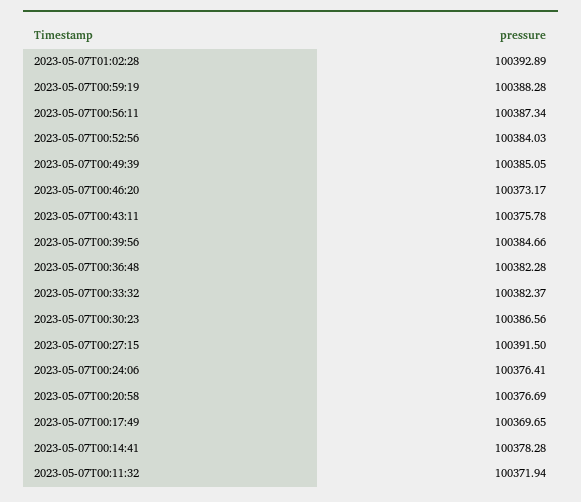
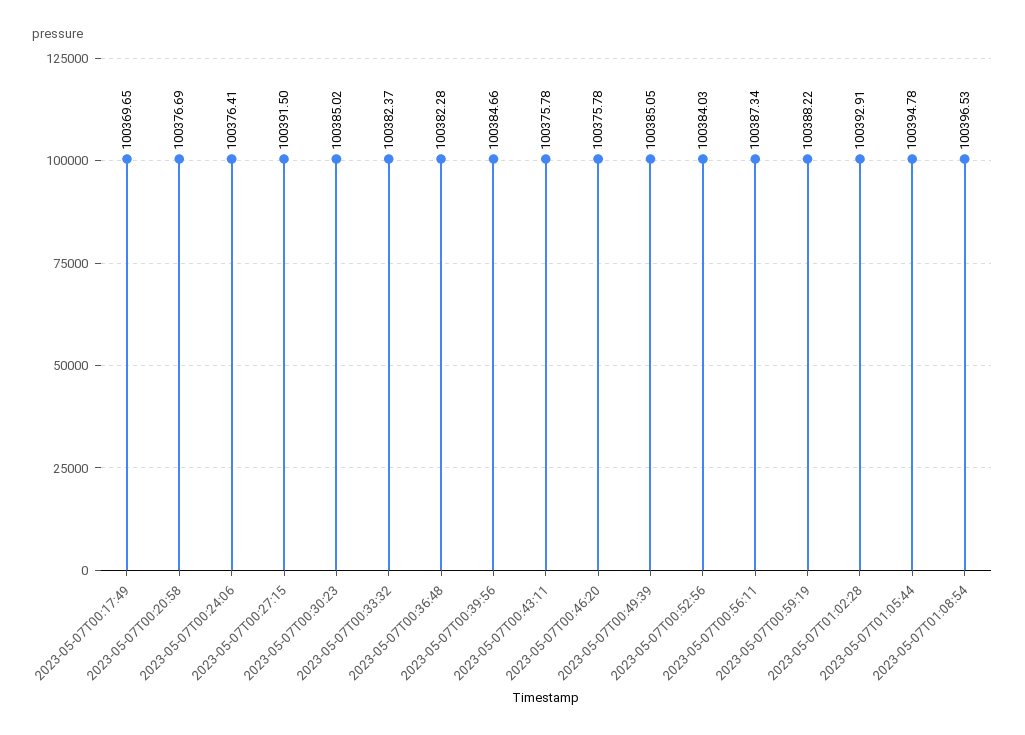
2023-05-07T01:02:28: 100392.89 -> 100392.91
2023-05-07T00:59:19: 100388.28 -> 100388.22
2023-05-07T00:46:20: 100373.17 -> 100375.78
2023-05-07T00:30:23: 100386.56 -> 100385.02
2023-05-07T00:14:41: 100378.28 -> none
2023-05-07T00:11:32: 100371.94 -> none
2023-05-07T01:05:44: none -> 100394.78
2023-05-07T01:08:54: none -> 100396.53

